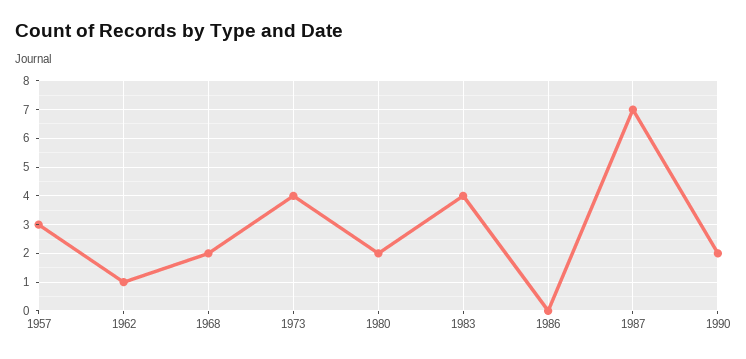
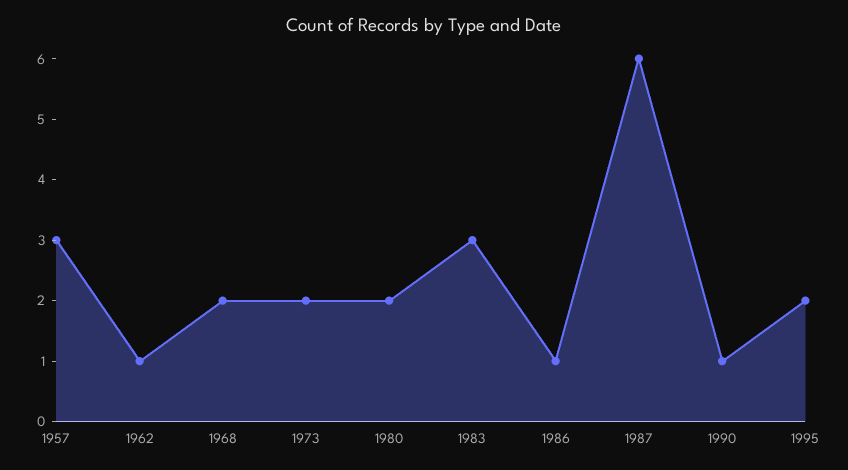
1973: 4 -> 2
1983: 4 -> 3
1986: 0 -> 1
1987: 7 -> 6
1990: 2 -> 1
1995: none -> 2

